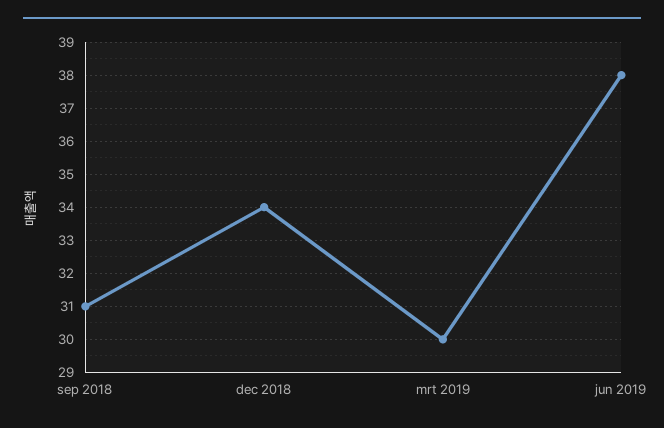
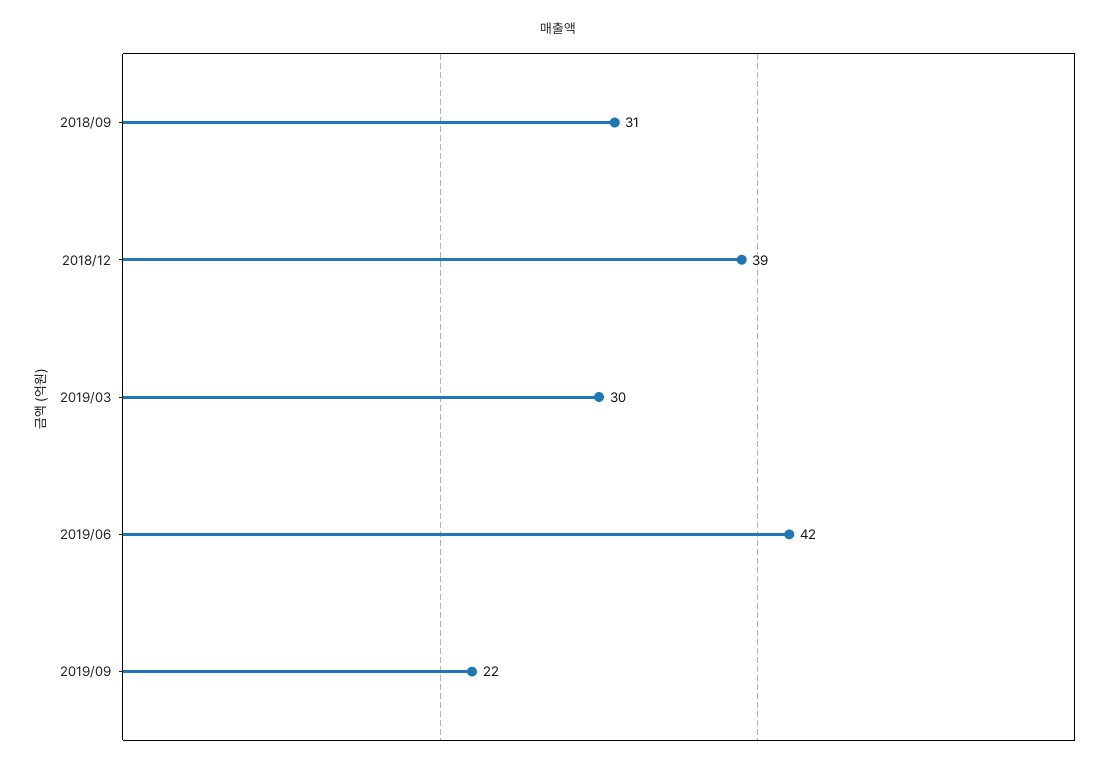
dec 2018: 34 -> 39
jun 2019: 38 -> 42
2019/09: none -> 22

